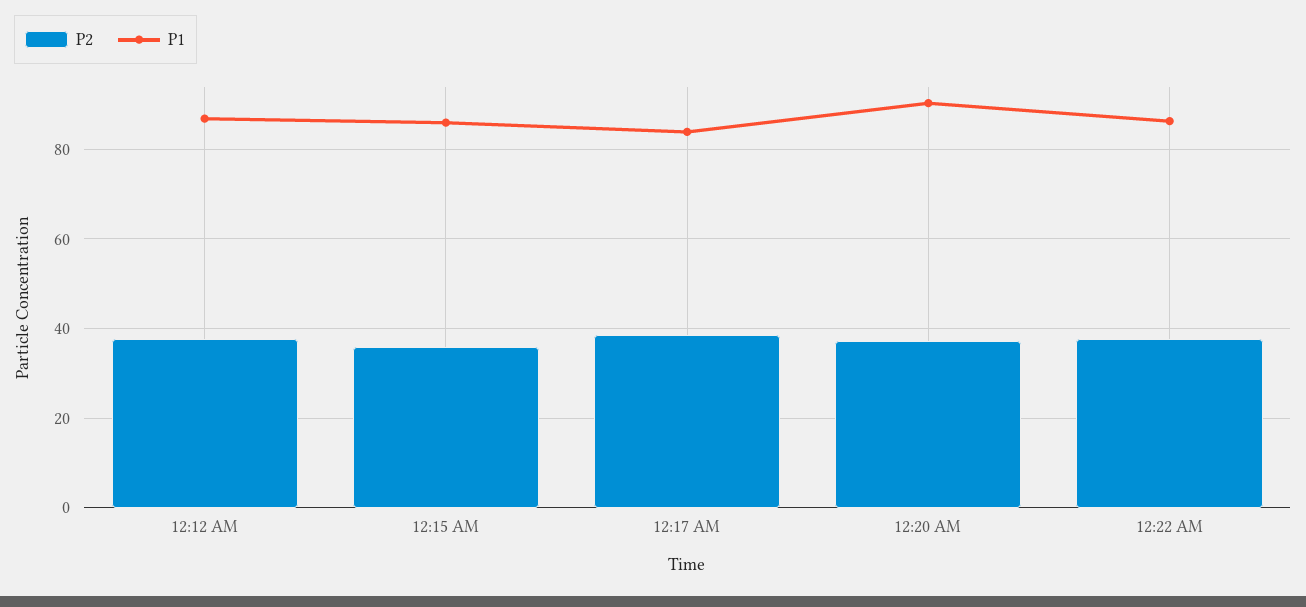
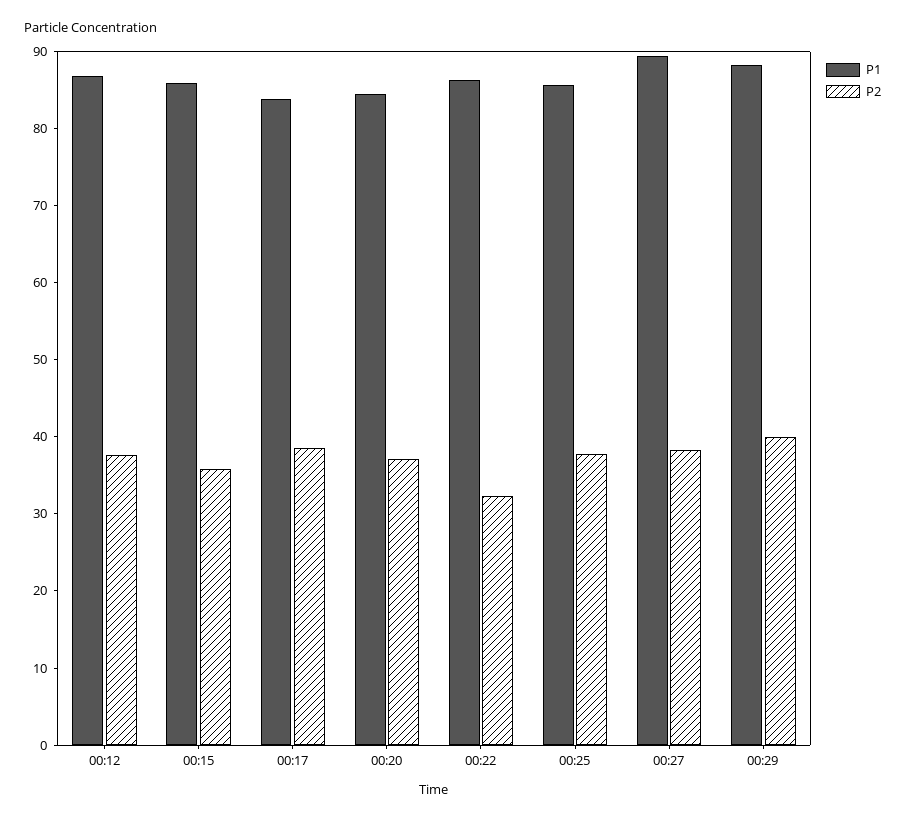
P1, 12:20 AM: 90 -> 84
P2, 12:22 AM: 38 -> 32
P1, 00:25: none -> 86
P2, 00:25: none -> 38
P1, 00:27: none -> 90
P2, 00:27: none -> 38
P1, 00:29: none -> 88
P2, 00:29: none -> 40

